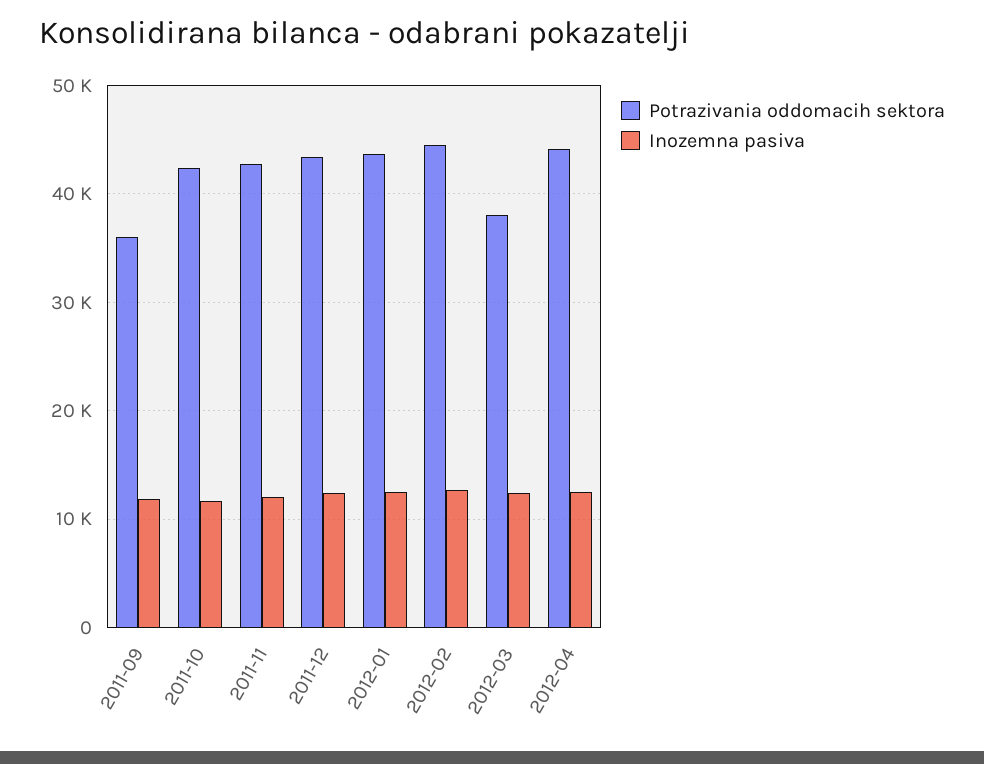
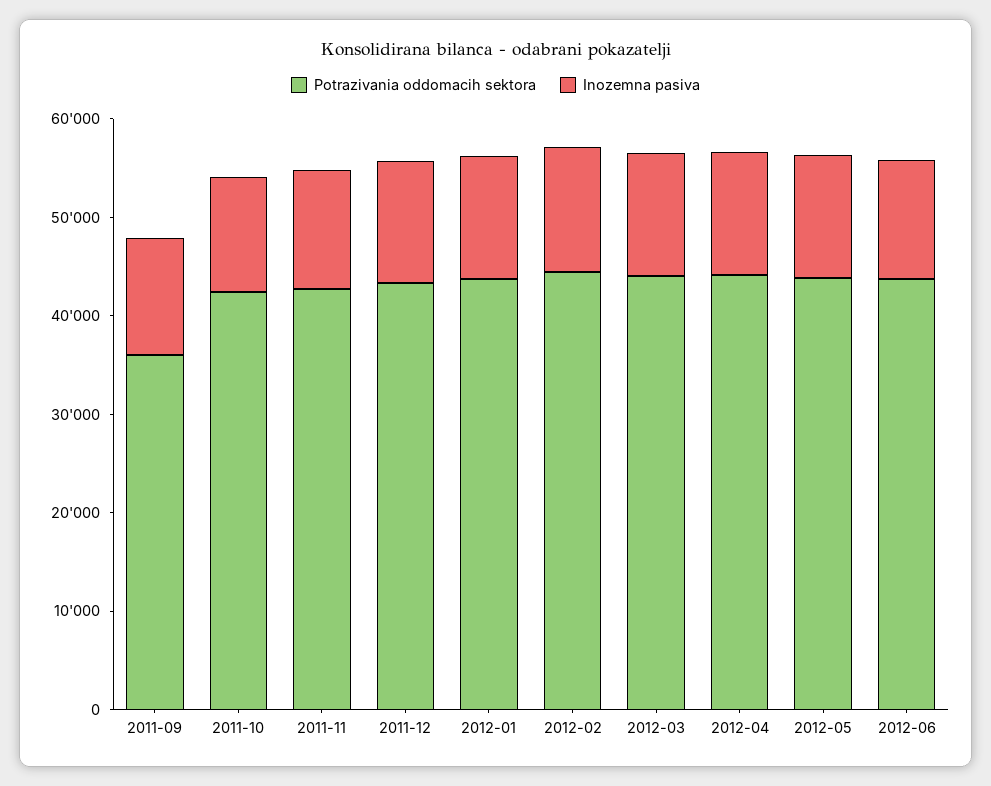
Potrazivania oddomacih sektora, 2012-03: 38000 -> 44000
Potrazivania oddomacih sektora, 2012-05: none -> 44000
Inozemna pasiva, 2012-05: none -> 12000
Potrazivania oddomacih sektora, 2012-06: none -> 44000
Inozemna pasiva, 2012-06: none -> 12000

